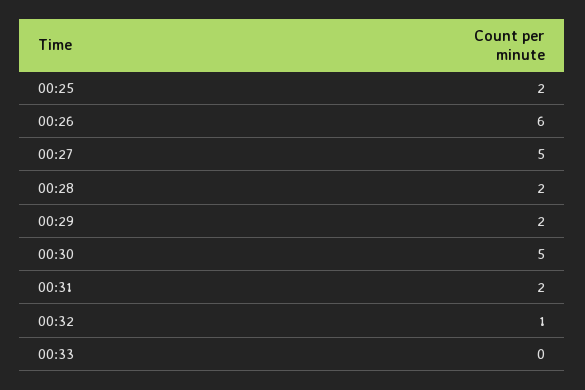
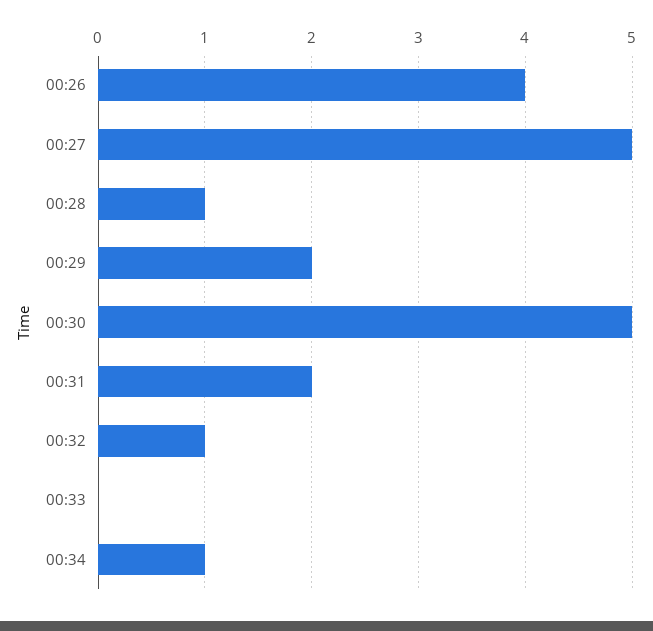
00:25: 2 -> none
00:26: 6 -> 4
00:28: 2 -> 1
00:34: none -> 1

